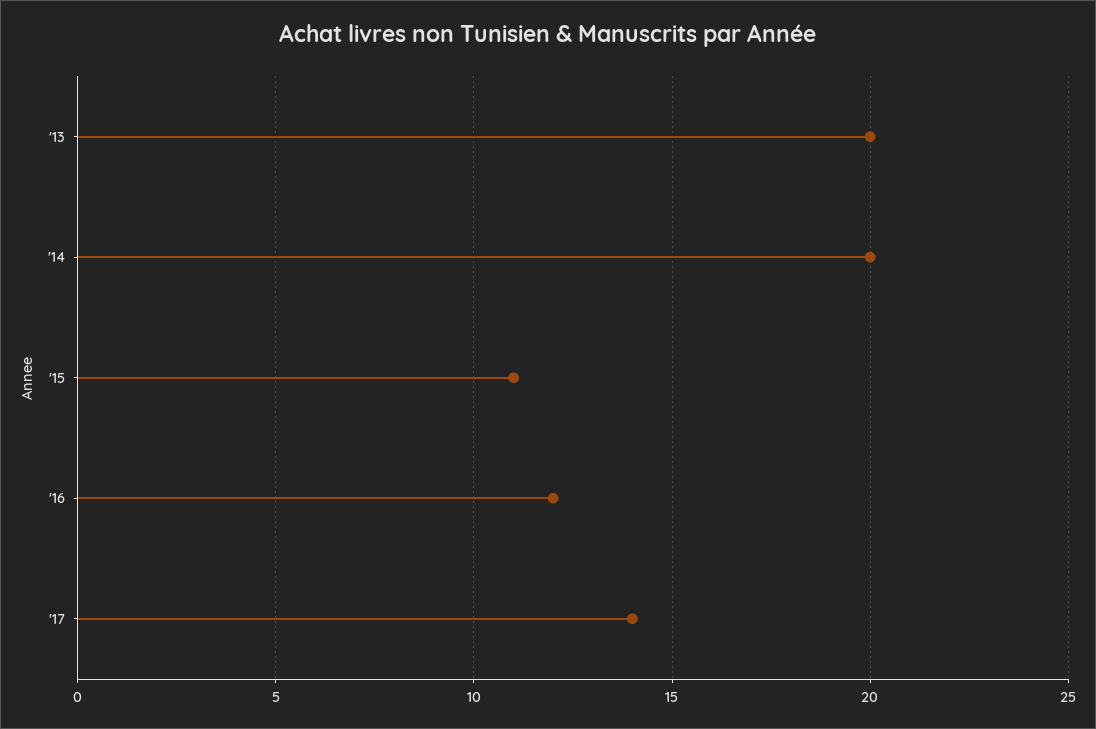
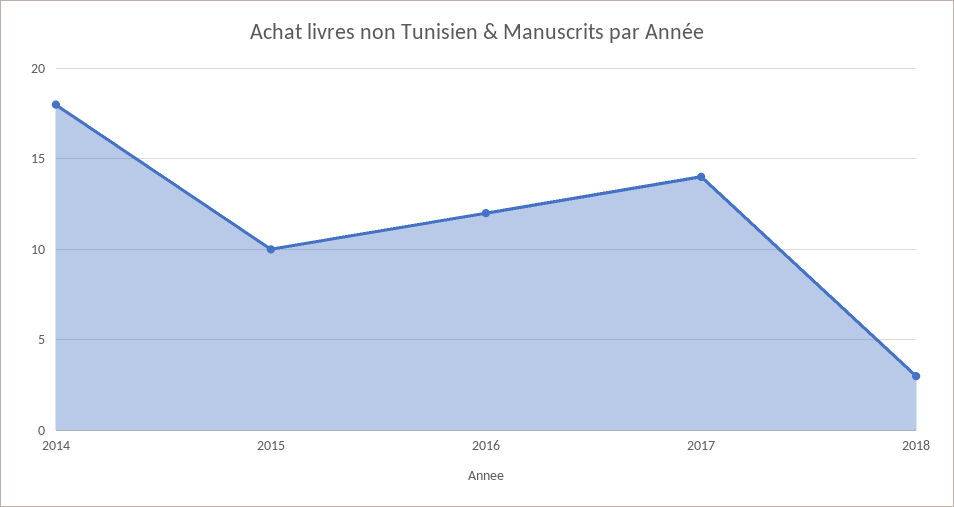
'13: 20 -> none
'14: 20 -> 18
'15: 11 -> 10
2018: none -> 3

